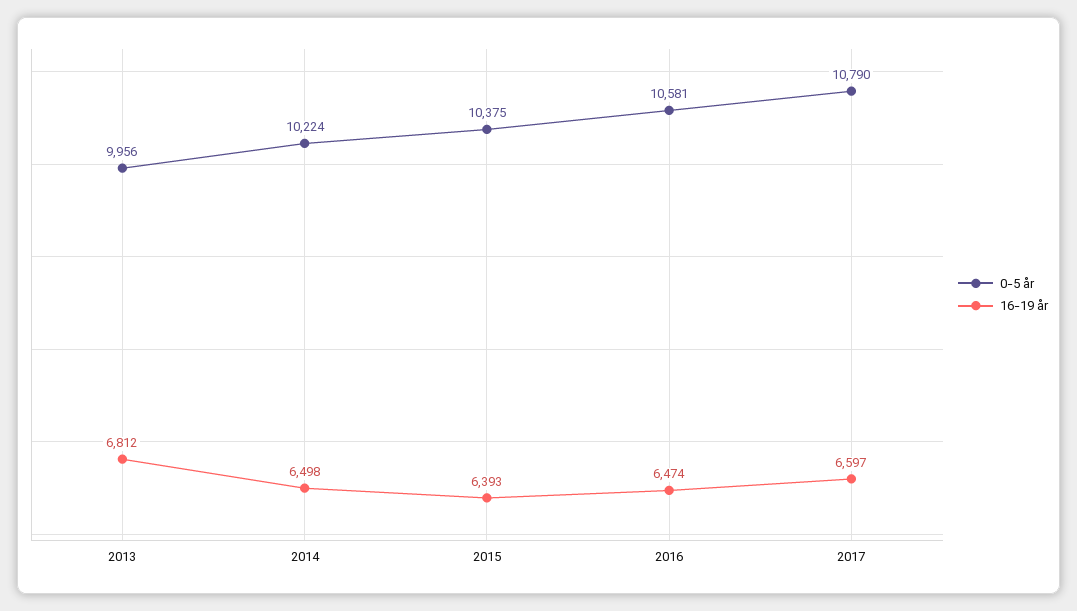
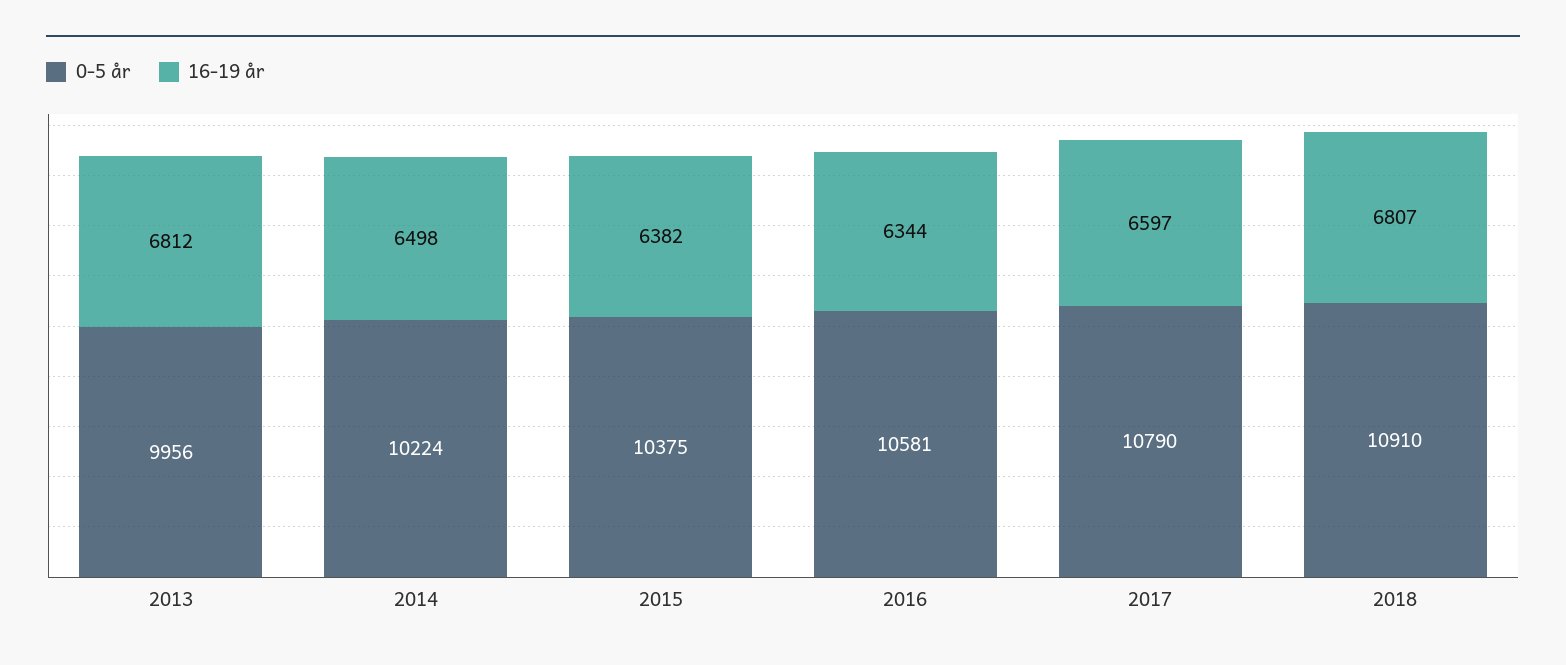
16-19 år, 2015: 6393 -> 6382
16-19 år, 2016: 6474 -> 6344
0-5 år, 2018: none -> 10910
16-19 år, 2018: none -> 6807

